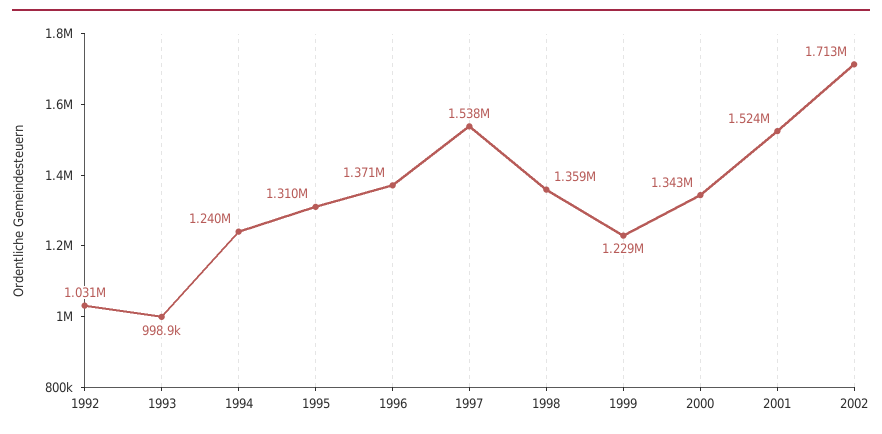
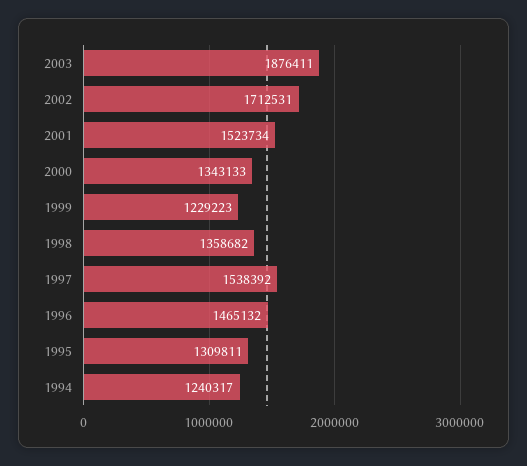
1992: 1031000 -> none
1993: 998900 -> none
1996: 1371000 -> 1465132
2003: none -> 1876411

